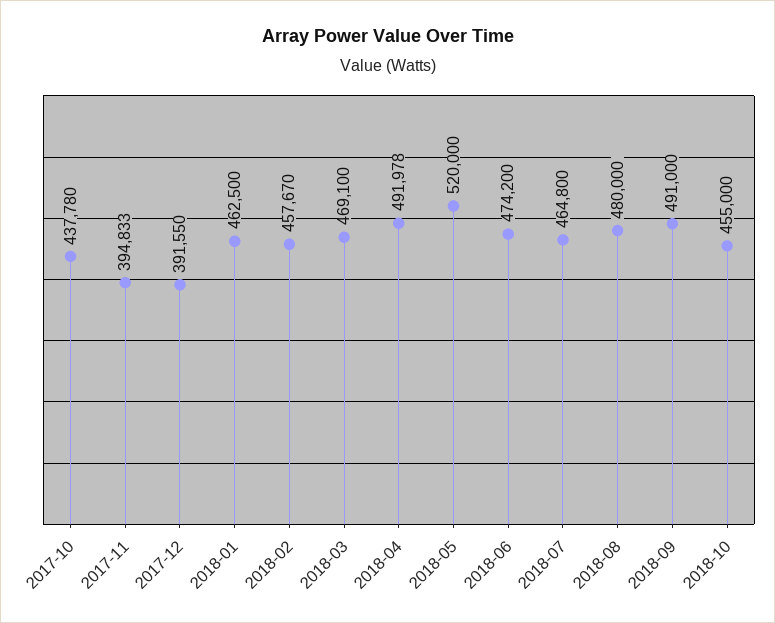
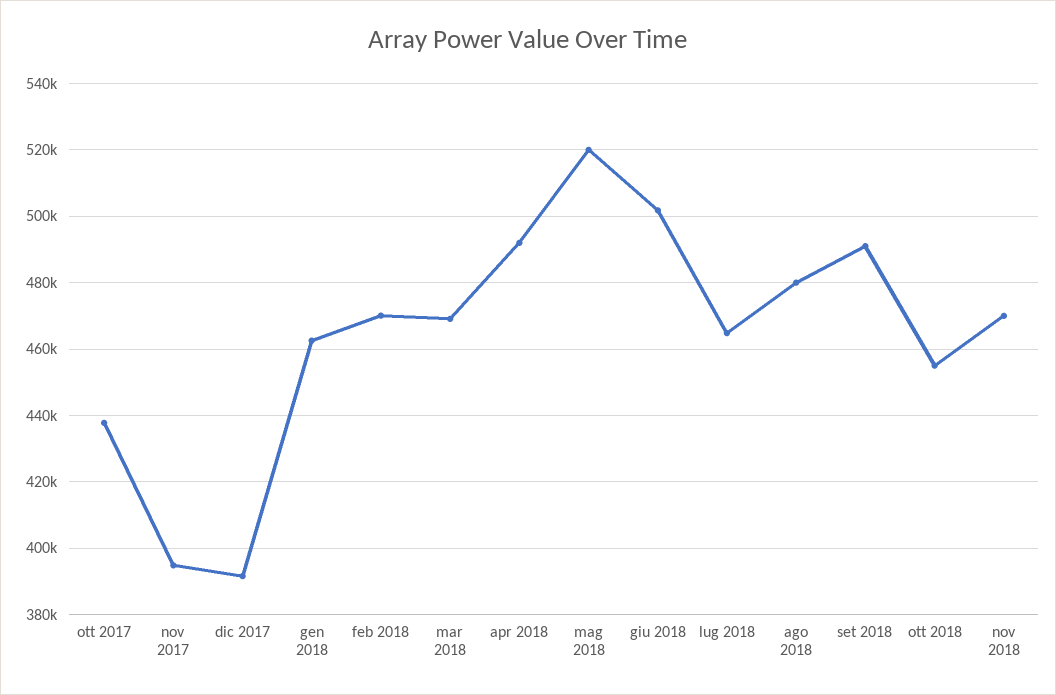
2018-02: 457670 -> 470000
2018-06: 474200 -> 502000
nov 2018: none -> 470000

